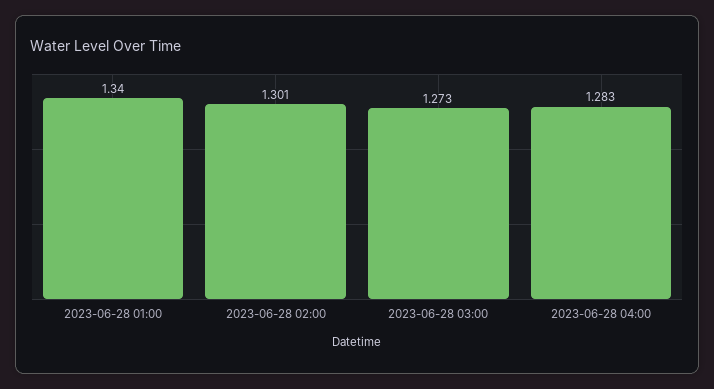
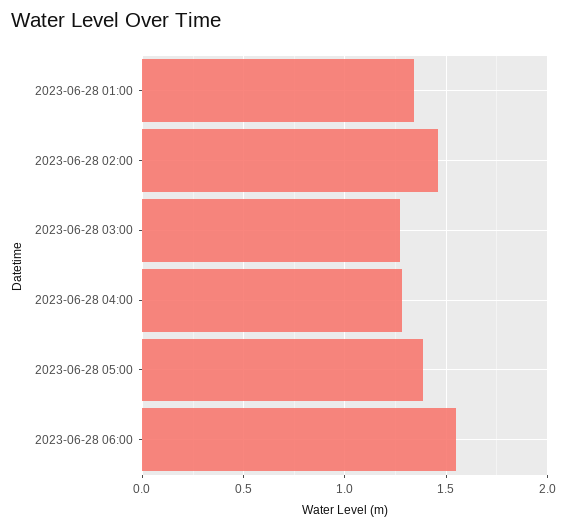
2023-06-28 02:00: 1.301 -> 1.45
2023-06-28 05:00: none -> 1.4
2023-06-28 06:00: none -> 1.55

